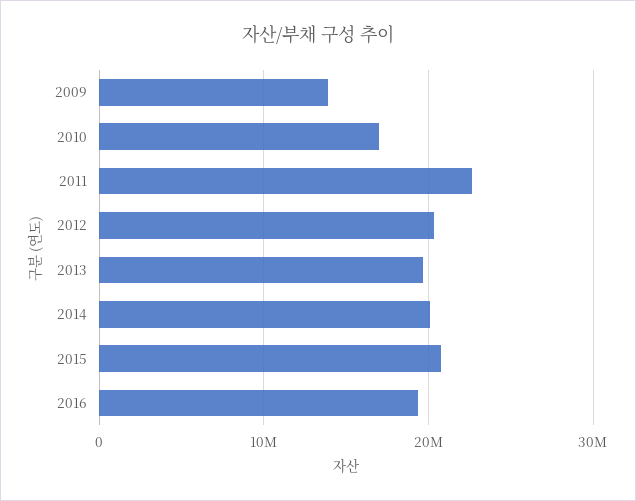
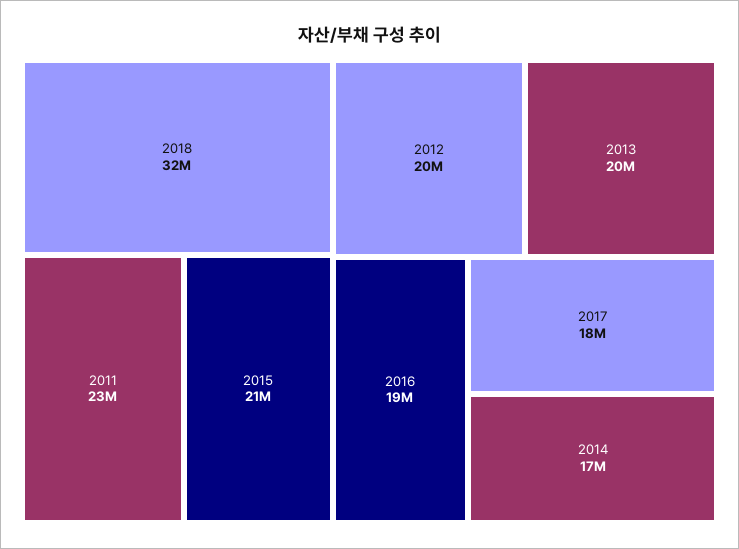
2009: 14000000 -> none
2010: 17000000 -> none
2014: 20000000 -> 17000000
2018: none -> 32000000
2017: none -> 18000000

